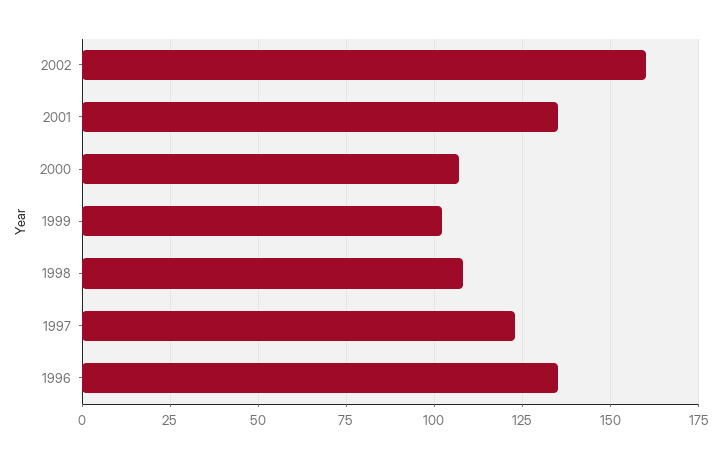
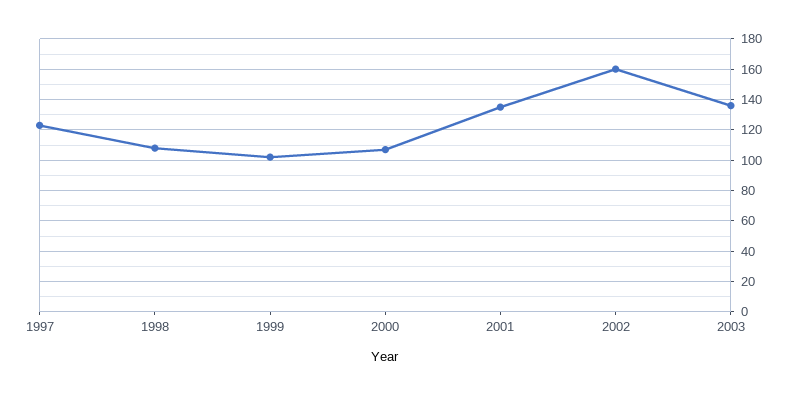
1996: 135 -> none
2003: none -> 135

